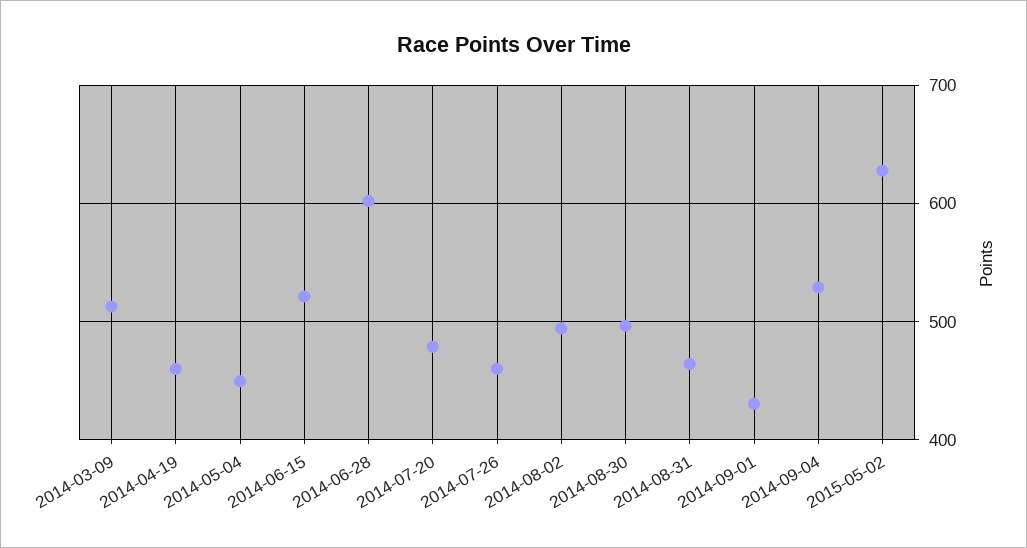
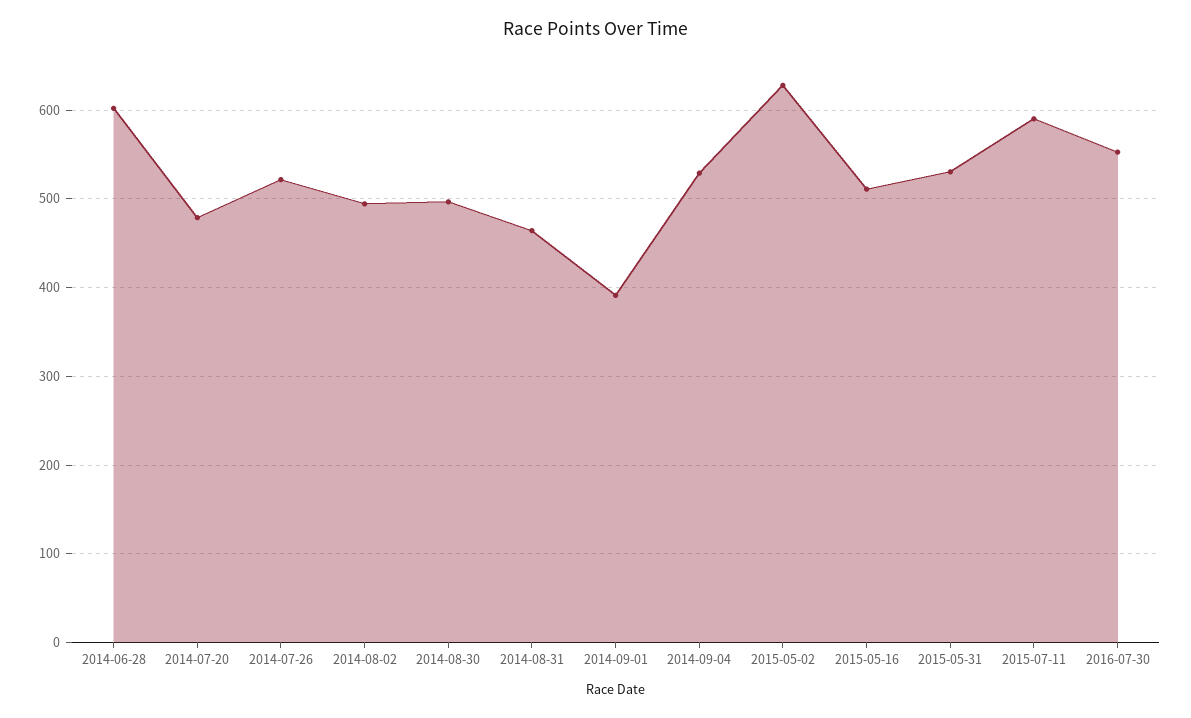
2014-03-09: 510 -> none
2014-04-19: 460 -> none
2014-05-04: 450 -> none
2014-06-15: 520 -> none
2014-07-26: 460 -> 520
2014-09-01: 430 -> 390
2015-05-16: none -> 510
2015-05-31: none -> 530
2015-07-11: none -> 590
2016-07-30: none -> 550

